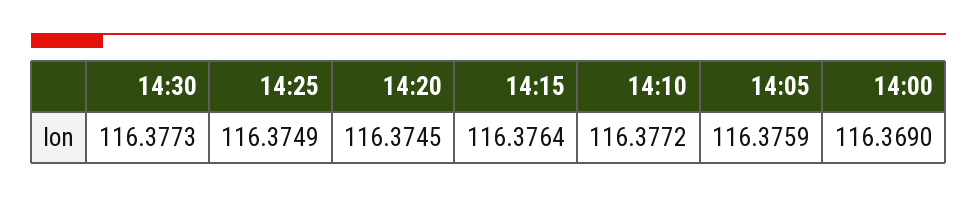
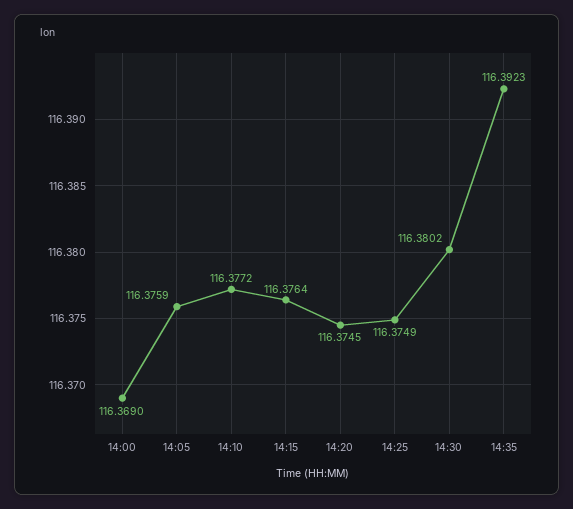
14:30: 116.3773 -> 116.3802
14:35: none -> 116.3923

